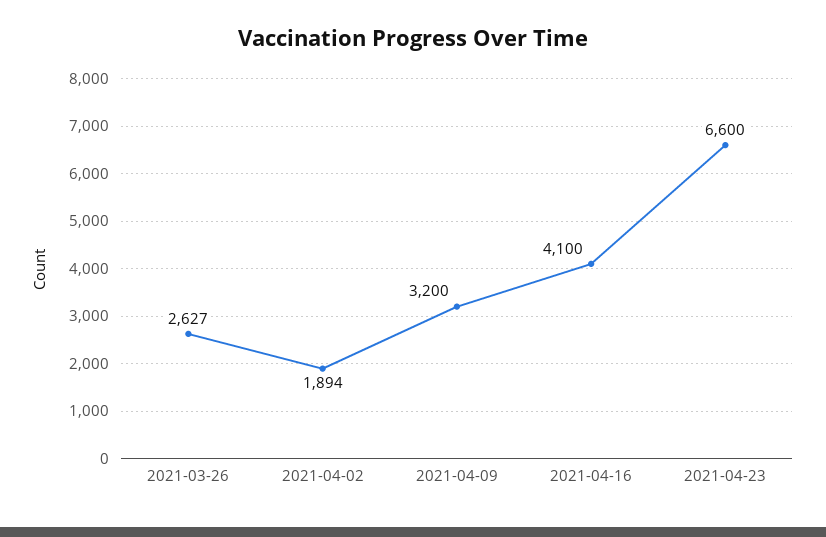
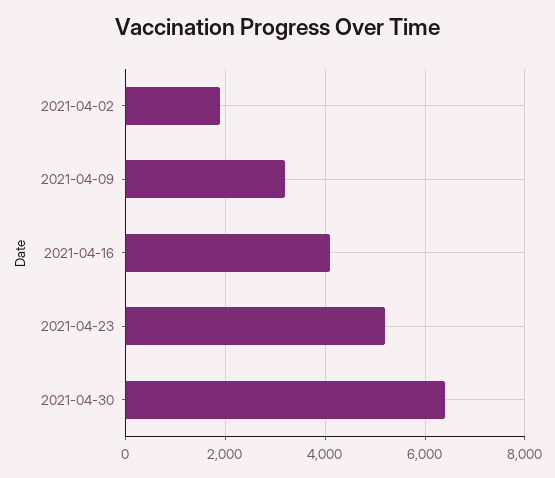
2021-03-26: 2627 -> none
2021-04-23: 6600 -> 5200
2021-04-30: none -> 6400

